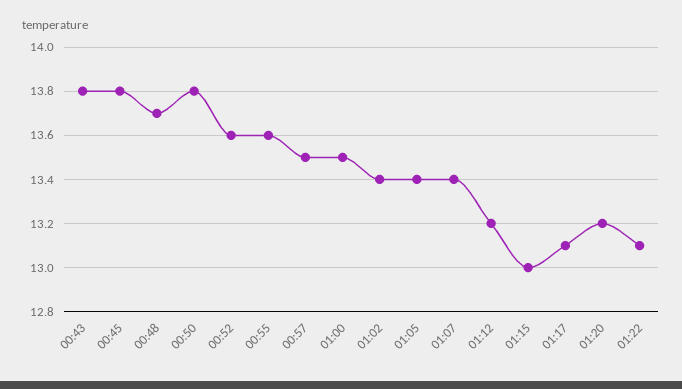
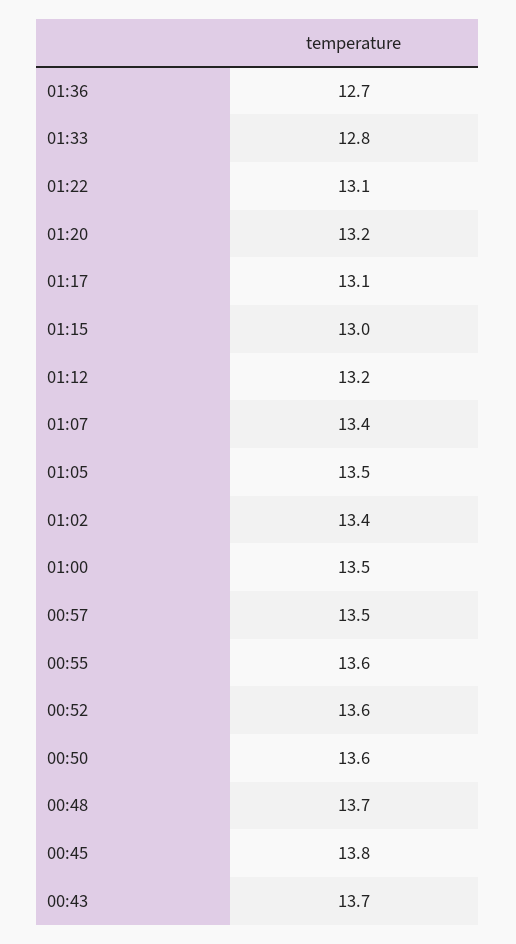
00:43: 13.8 -> 13.7
00:50: 13.8 -> 13.6
01:05: 13.4 -> 13.5
01:36: none -> 12.7
01:33: none -> 12.8

